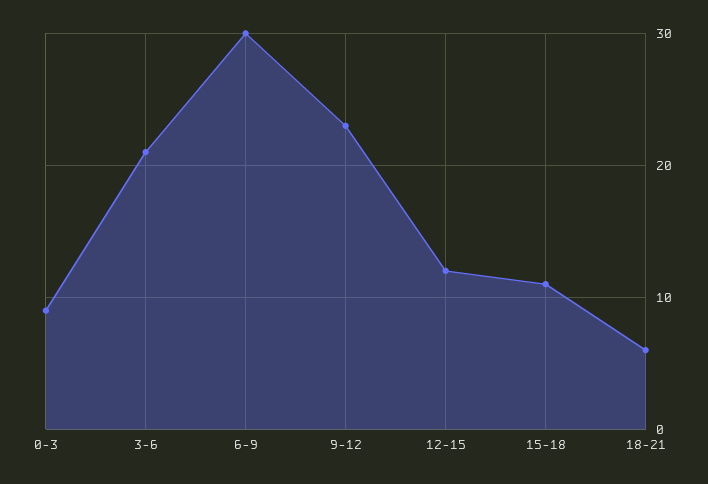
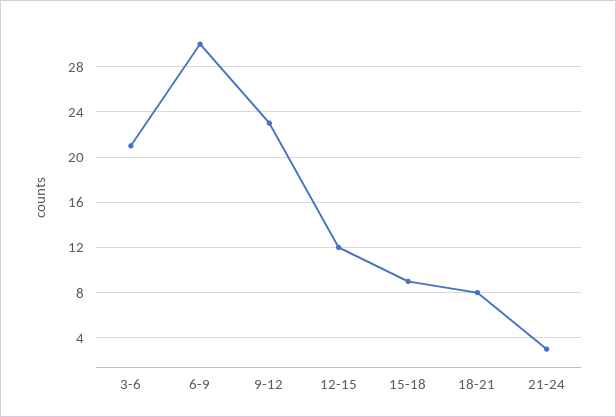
0-3: 9 -> none
15-18: 11 -> 9
18-21: 6 -> 8
21-24: none -> 3

